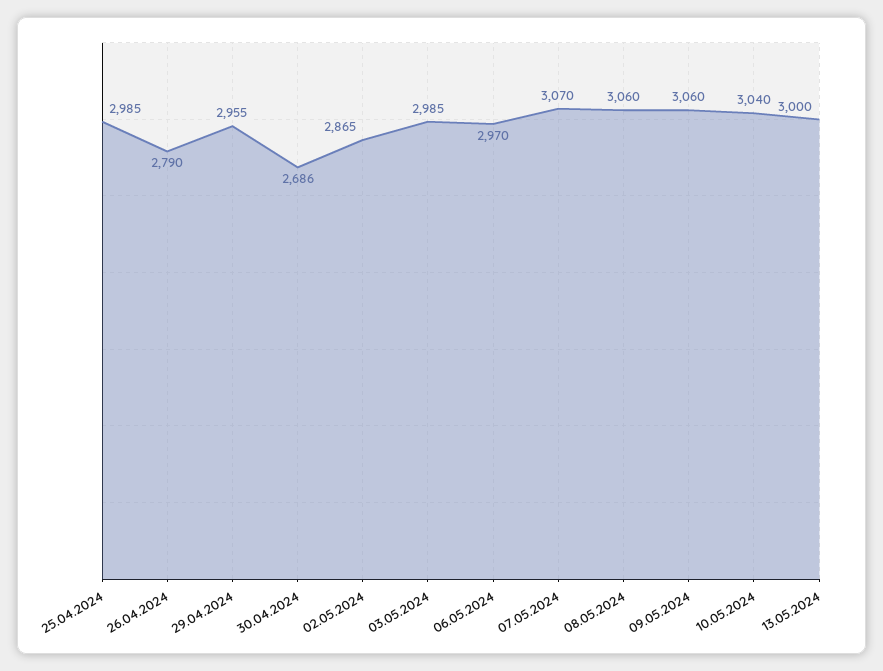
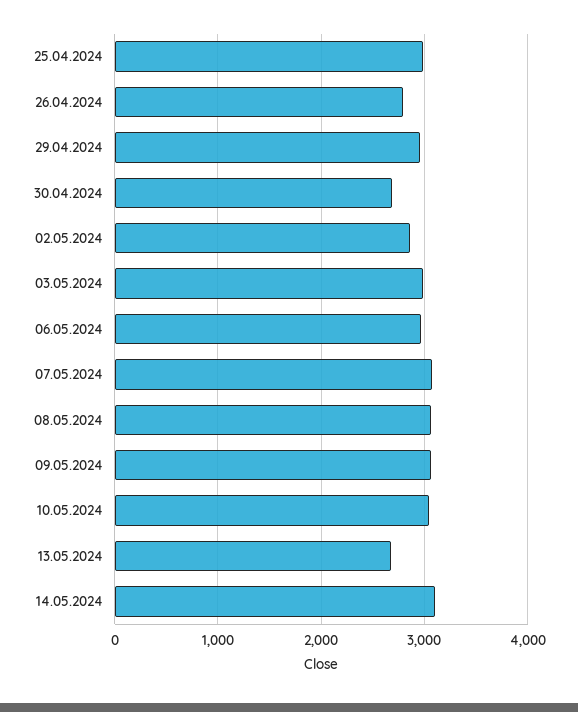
13.05.2024: 3000 -> 2700
14.05.2024: none -> 3100

